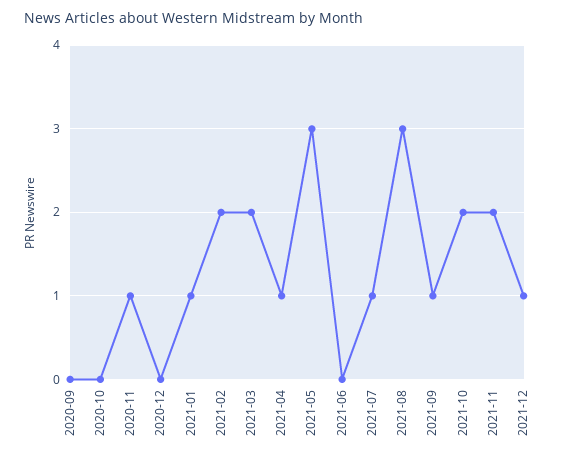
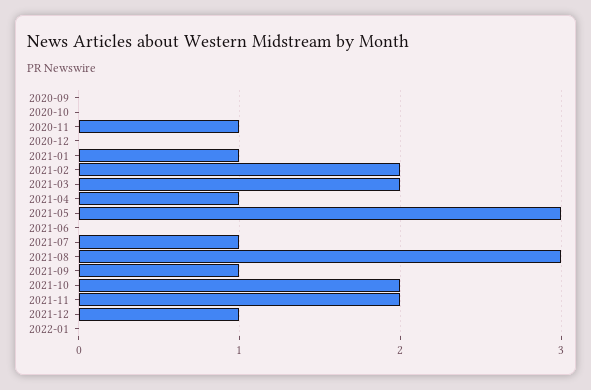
2022-01: none -> 0

